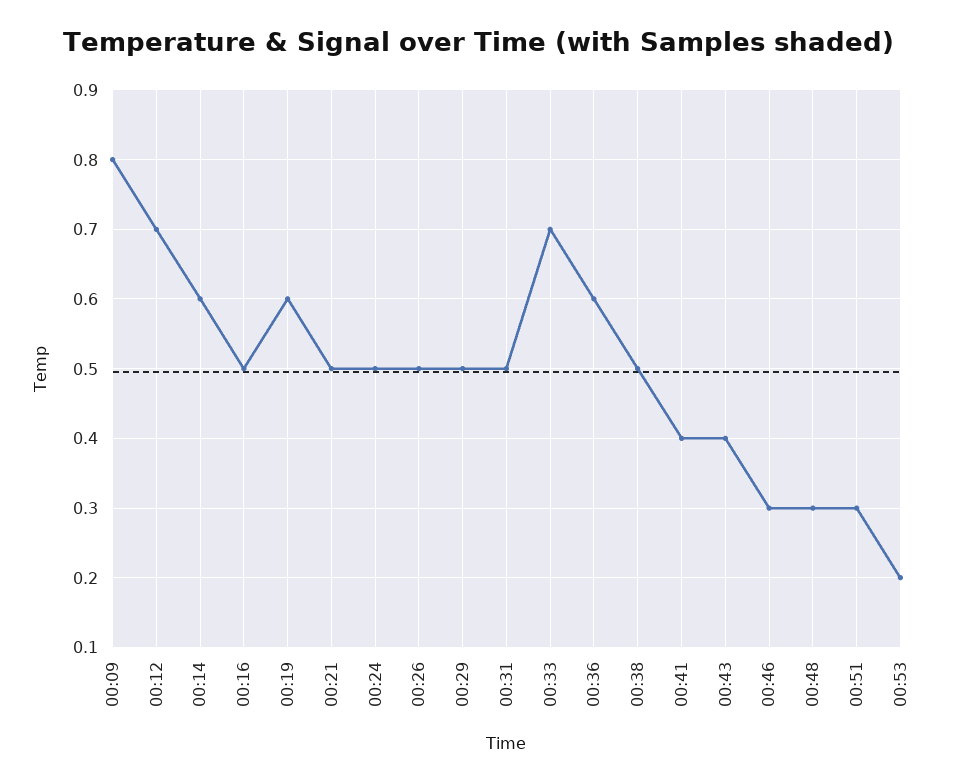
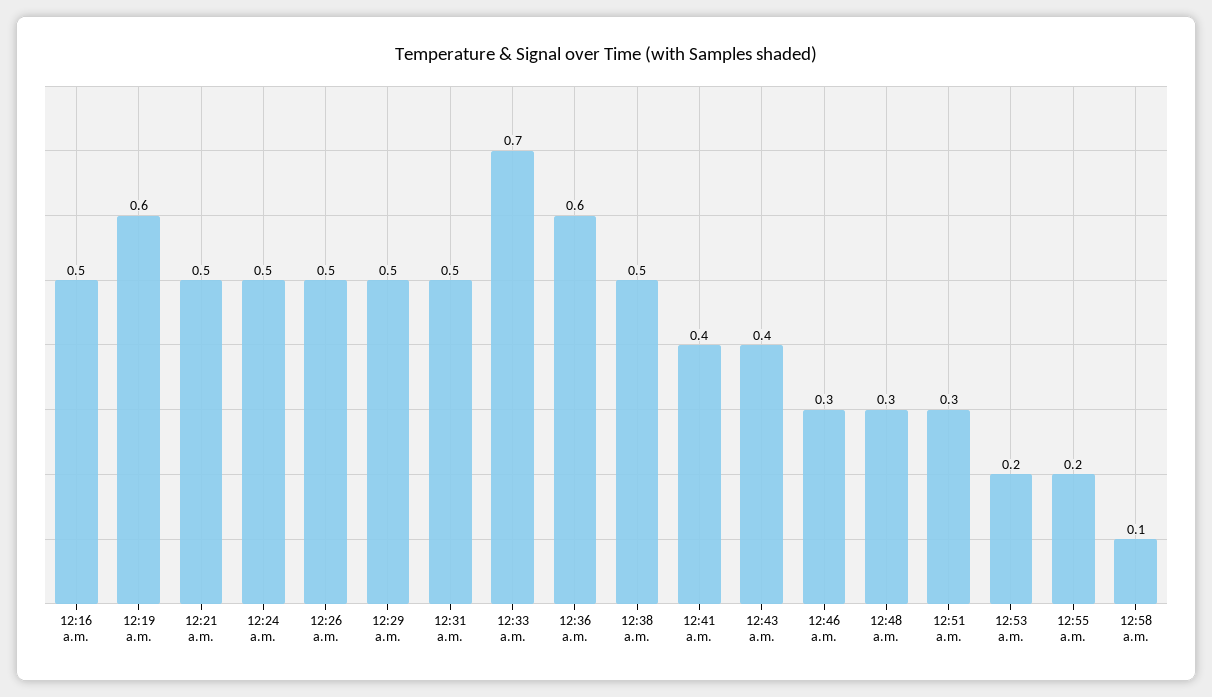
00:09: 0.8 -> none
00:12: 0.7 -> none
00:14: 0.6 -> none
12:55 a.m.: none -> 0.2
12:58 a.m.: none -> 0.1

